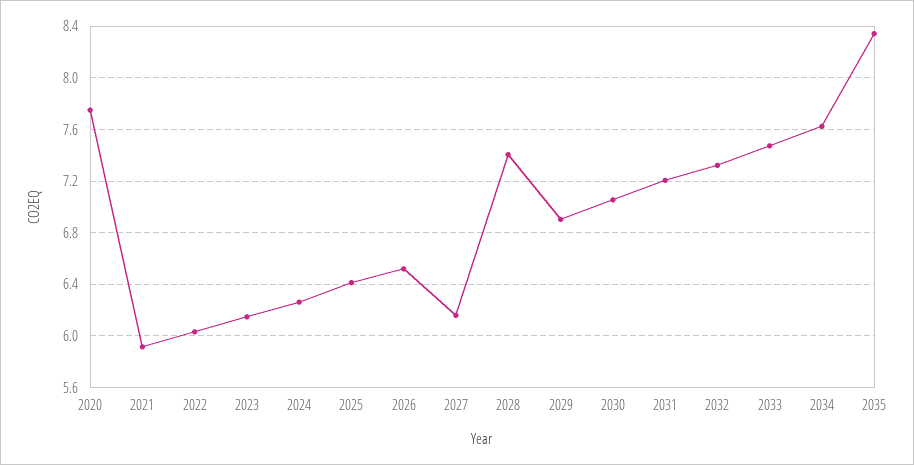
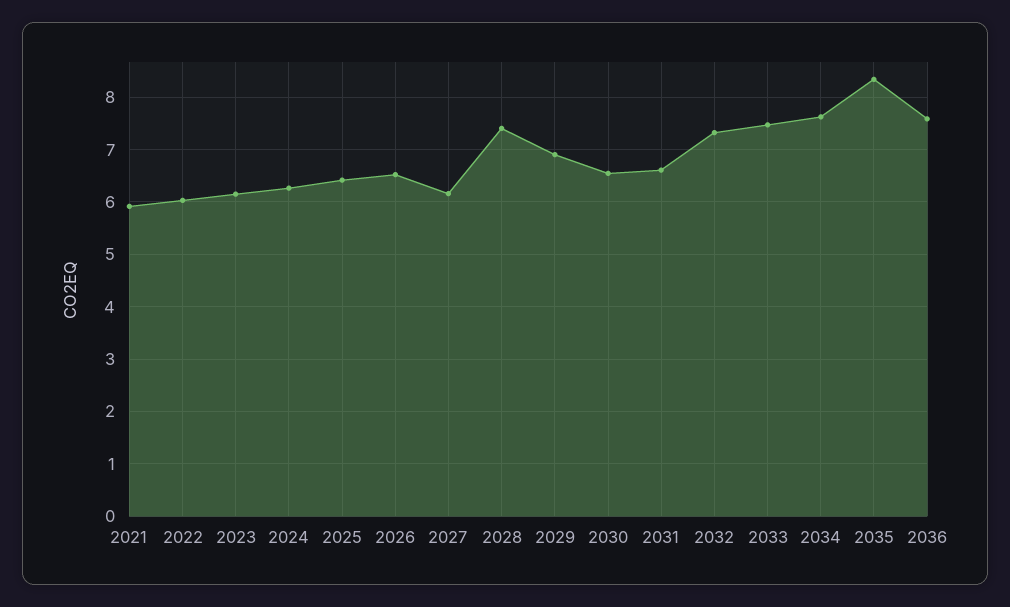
2020: 7.75 -> none
2030: 7.05 -> 6.6
2031: 7.2 -> 6.6
2036: none -> 7.6

